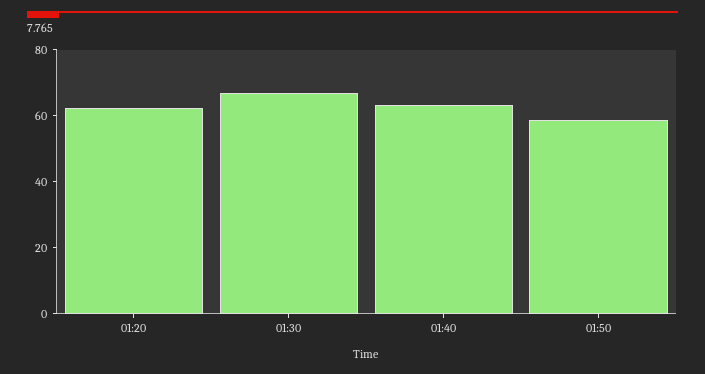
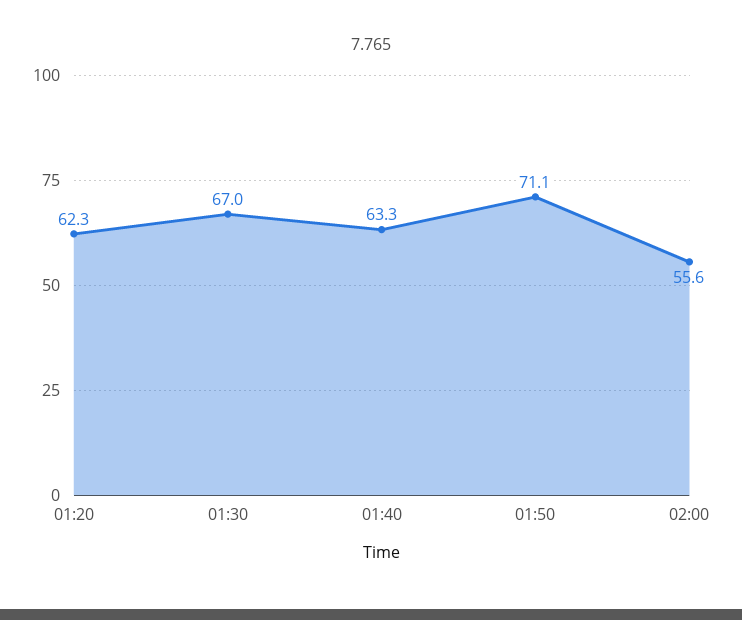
01:50: 60 -> 71.1
02:00: none -> 55.6

